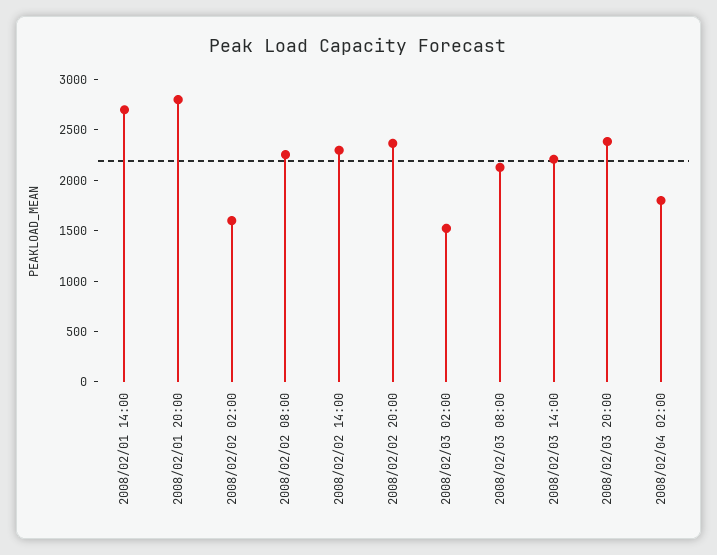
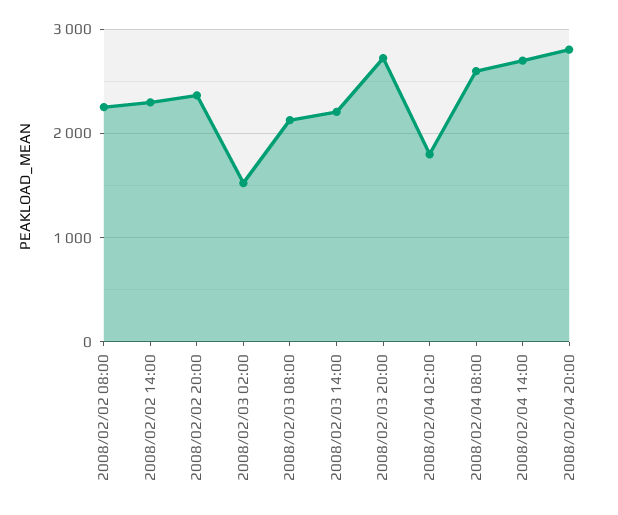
2008/02/01 14:00: 2700 -> none
2008/02/01 20:00: 2800 -> none
2008/02/02 02:00: 1600 -> none
2008/02/03 20:00: 2400 -> 2700
2008/02/04 08:00: none -> 2600
2008/02/04 14:00: none -> 2700
2008/02/04 20:00: none -> 2800

